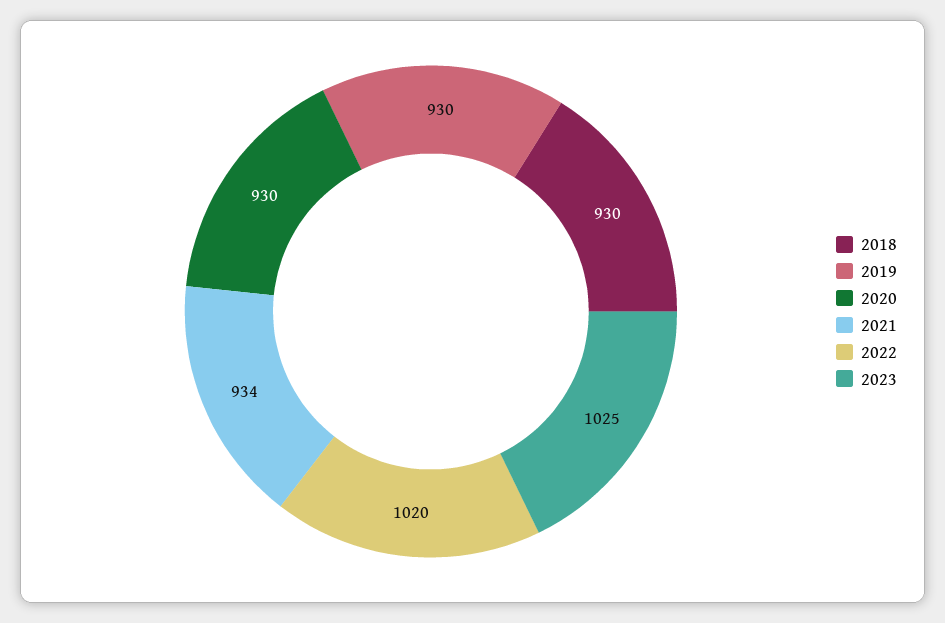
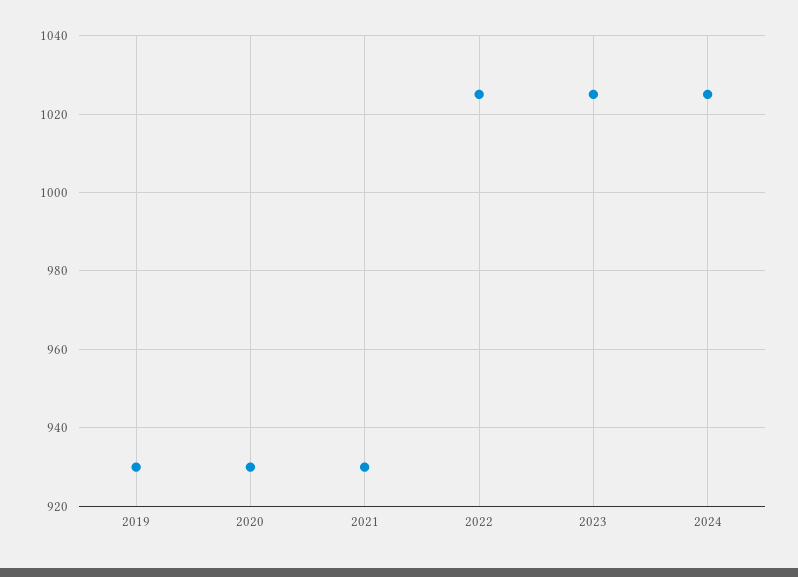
2018: 930 -> none
2021: 934 -> 930
2022: 1020 -> 1025
2024: none -> 1025

